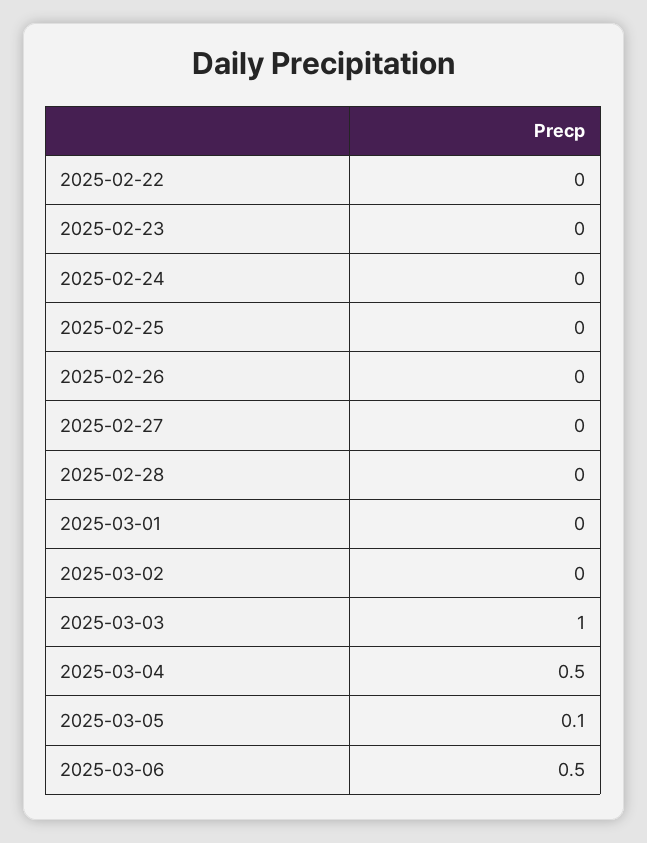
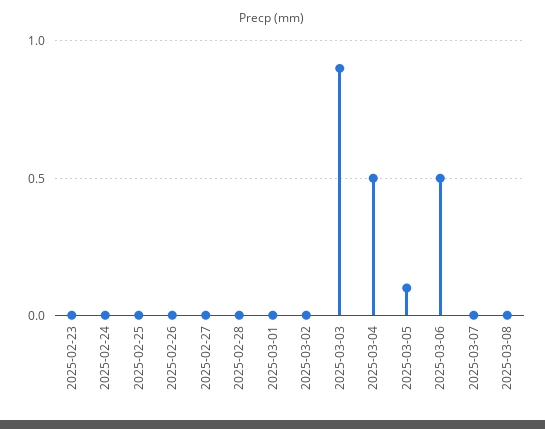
2025-02-22: 0 -> none
2025-03-03: 1 -> 0.9
2025-03-07: none -> 0
2025-03-08: none -> 0

